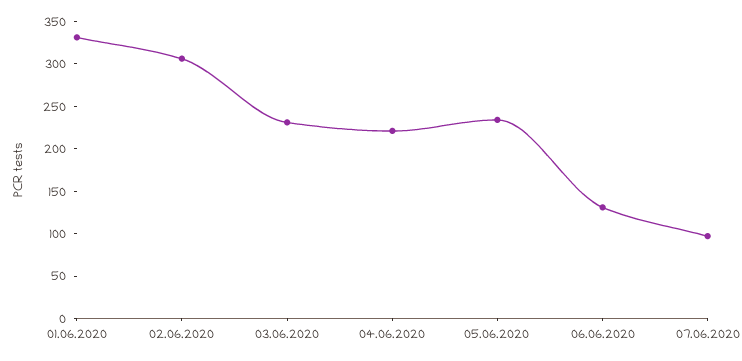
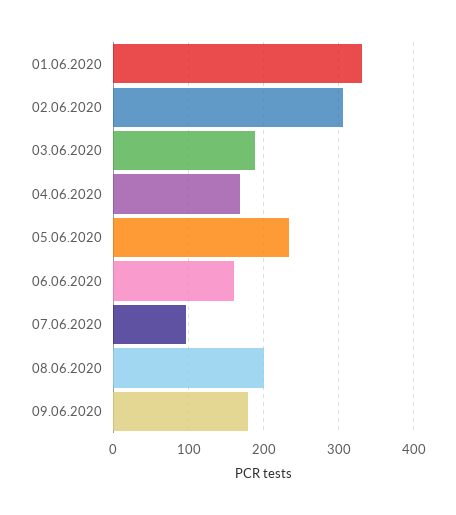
03.06.2020: 230 -> 190
04.06.2020: 220 -> 170
06.06.2020: 130 -> 160
08.06.2020: none -> 200
09.06.2020: none -> 180

